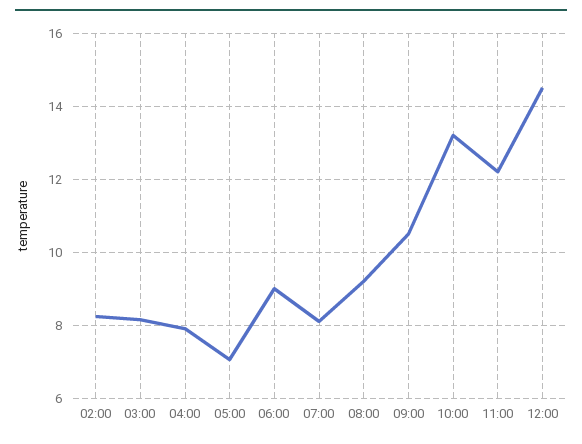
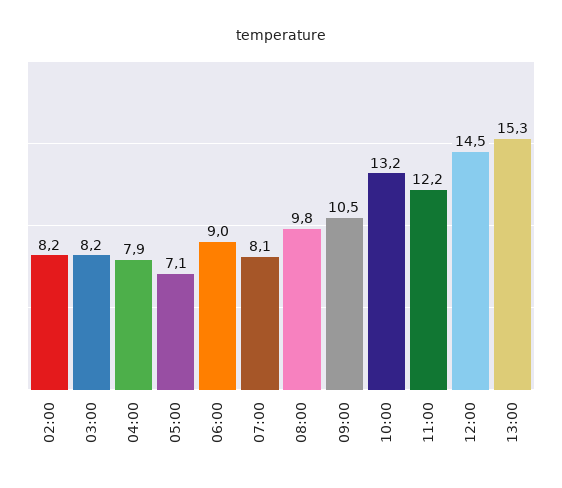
08:00: 9.2 -> 9.8
13:00: none -> 15.3

